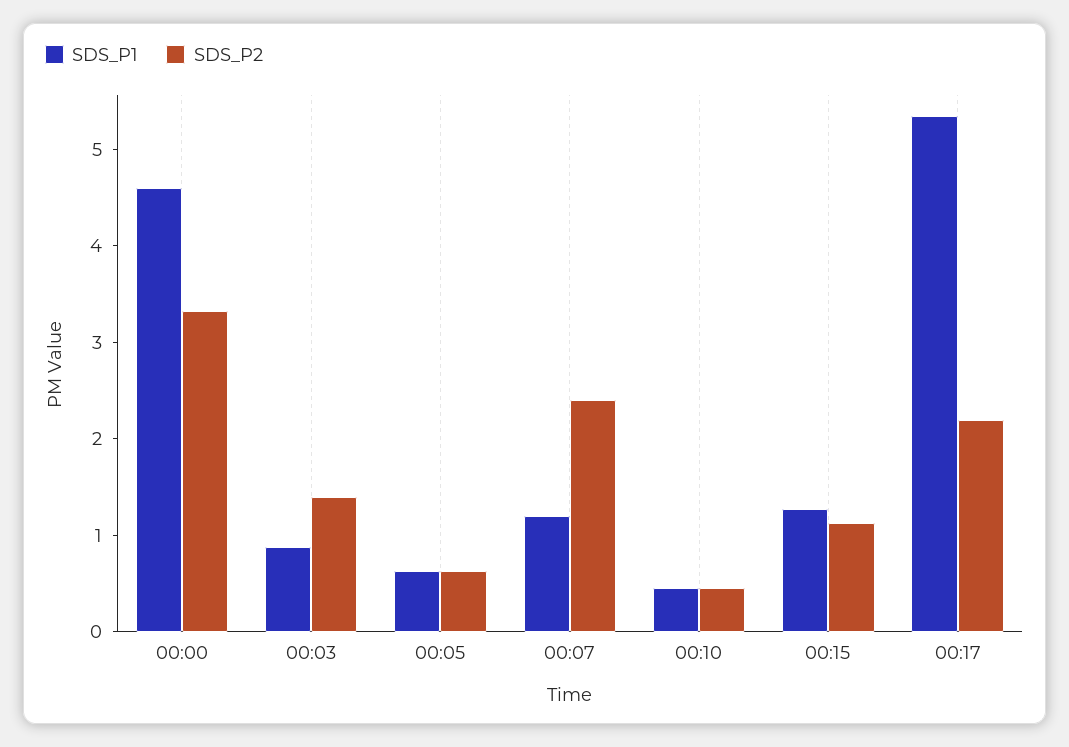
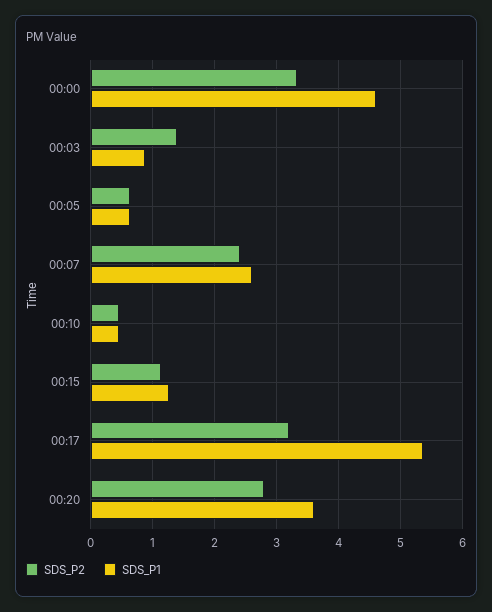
SDS_P1, 00:07: 1.2 -> 2.6
SDS_P2, 00:17: 2.2 -> 3.2
SDS_P2, 00:20: none -> 2.8
SDS_P1, 00:20: none -> 3.6

